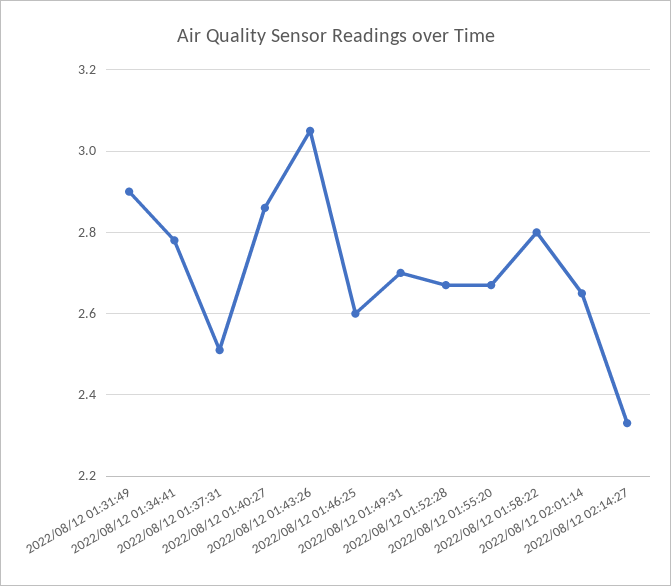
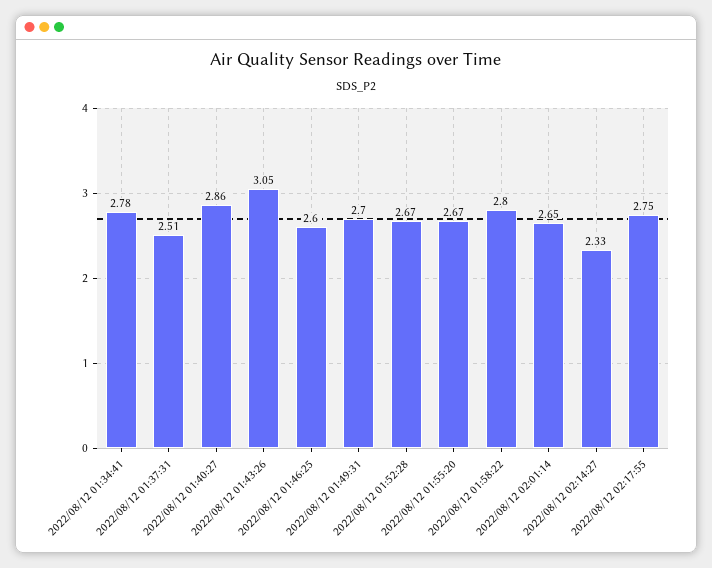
2022/08/12 01:31:49: 2.9 -> none
2022/08/12 02:17:55: none -> 2.75

